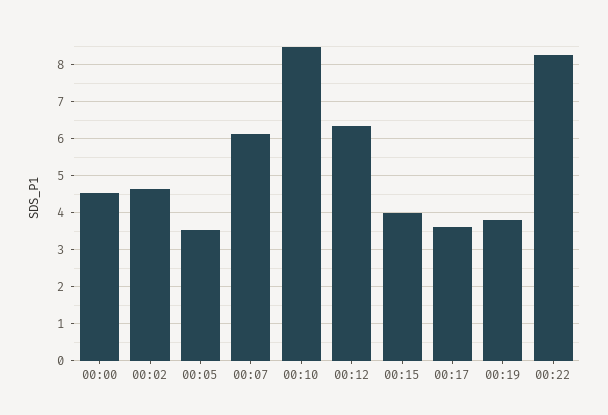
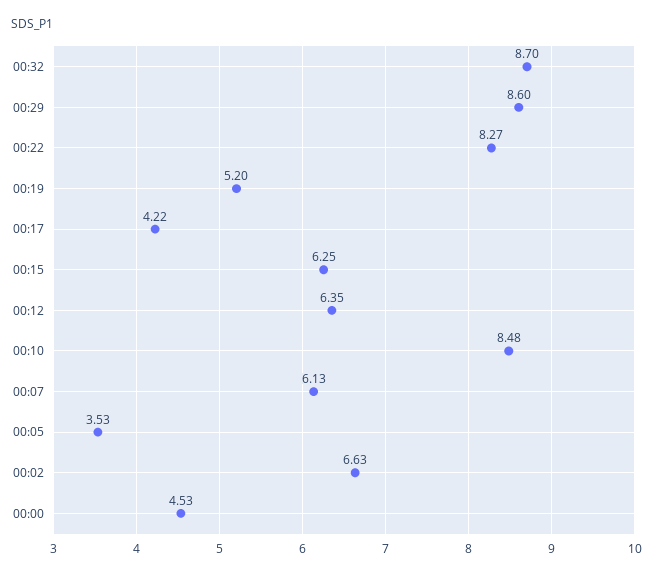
00:02: 4.6 -> 6.63
00:15: 4 -> 6.25
00:17: 3.6 -> 4.22
00:19: 3.8 -> 5.2
00:32: none -> 8.7
00:29: none -> 8.6

